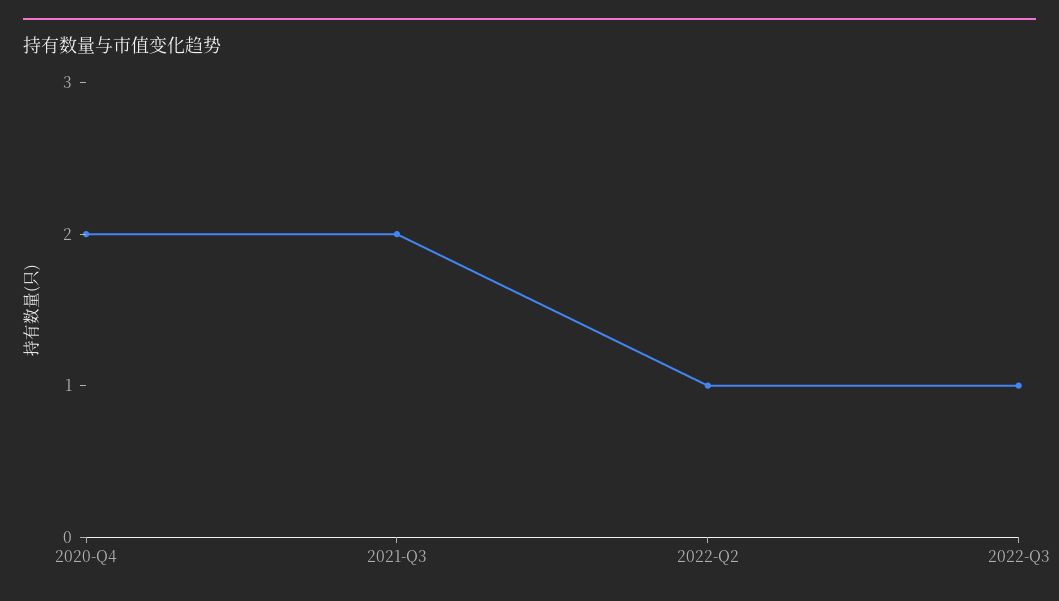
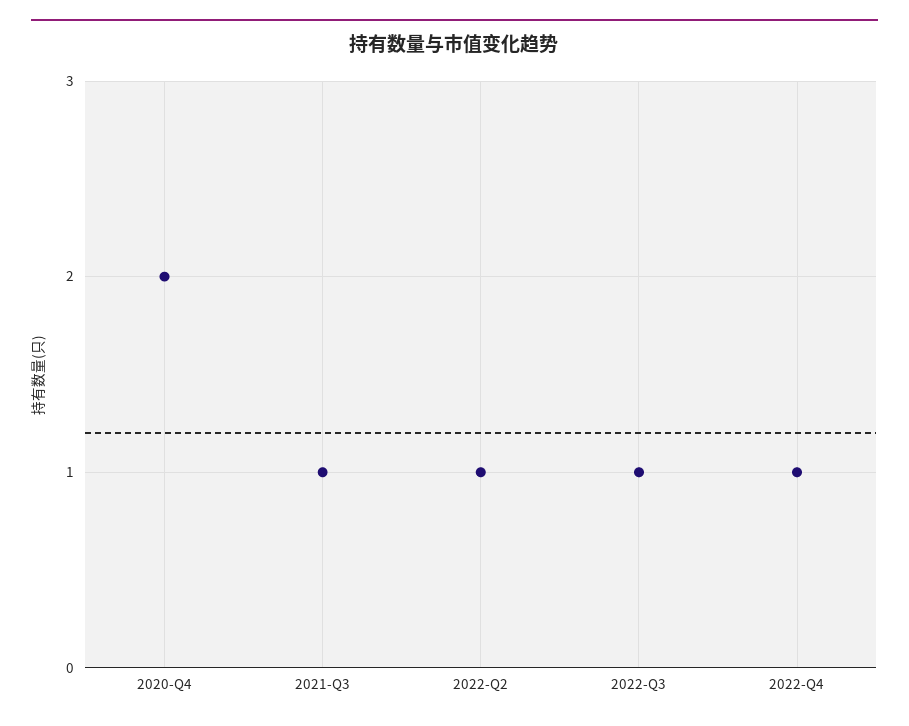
2021-Q3: 2 -> 1
2022-Q4: none -> 1

